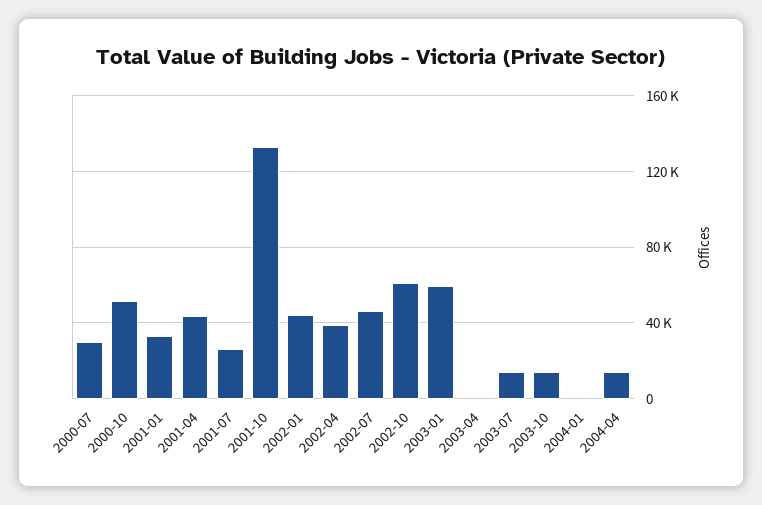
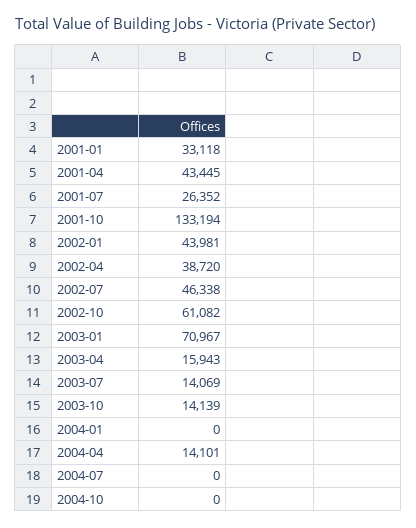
2000-07: 30000 -> none
2000-10: 50000 -> none
2003-01: 60000 -> 70967
2003-04: 0 -> 15943
2004-07: none -> 0
2004-10: none -> 0

